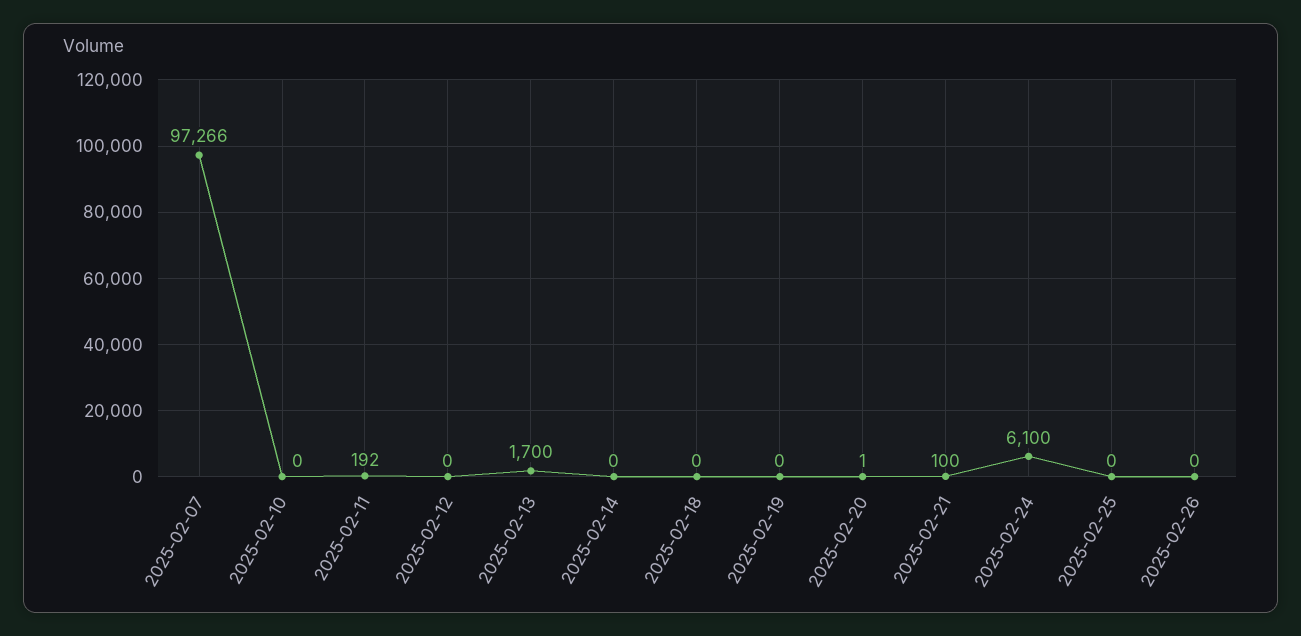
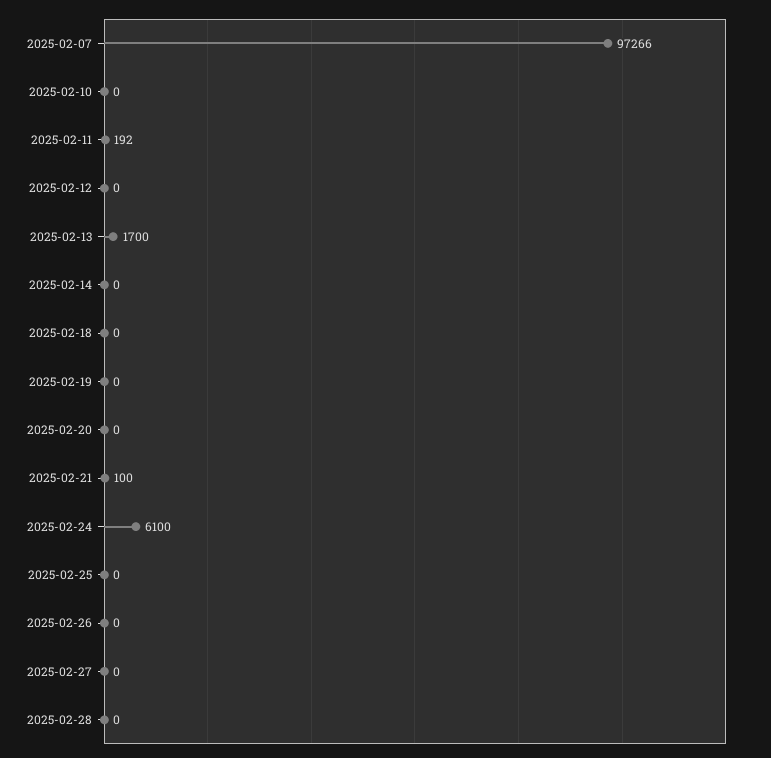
2025-02-20: 1 -> 0
2025-02-27: none -> 0
2025-02-28: none -> 0

